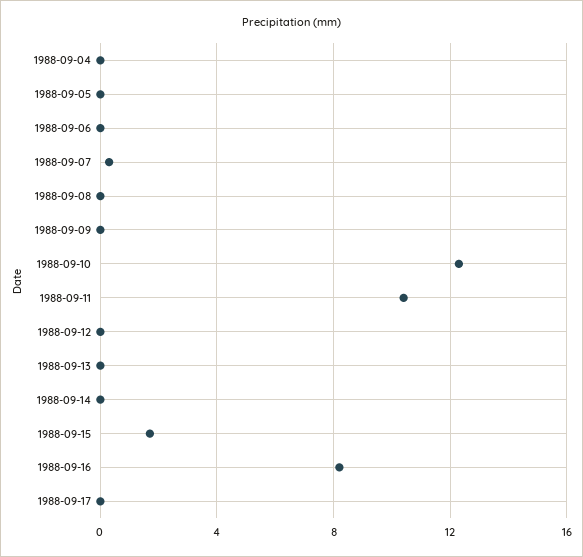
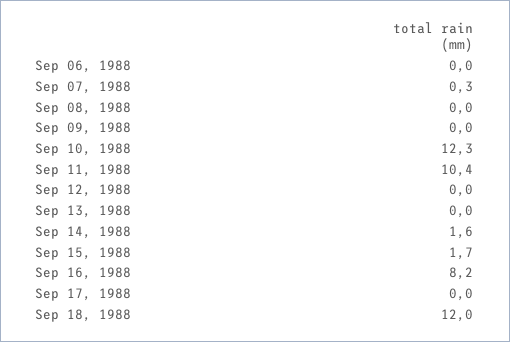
1988-09-04: 0 -> none
1988-09-05: 0 -> none
1988-09-14: 0 -> 1.6
Sep 18, 1988: none -> 12

